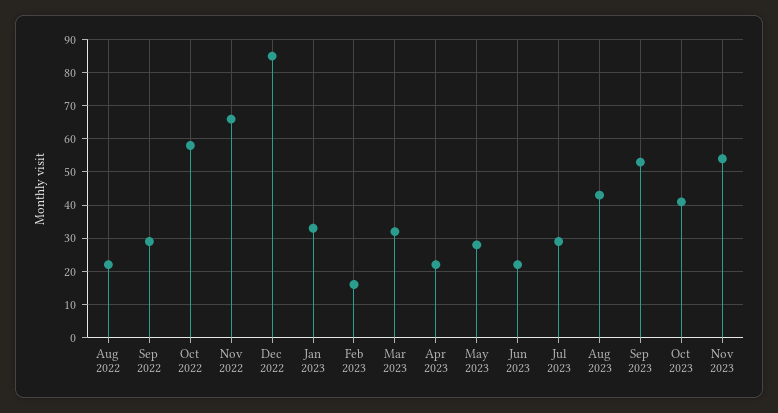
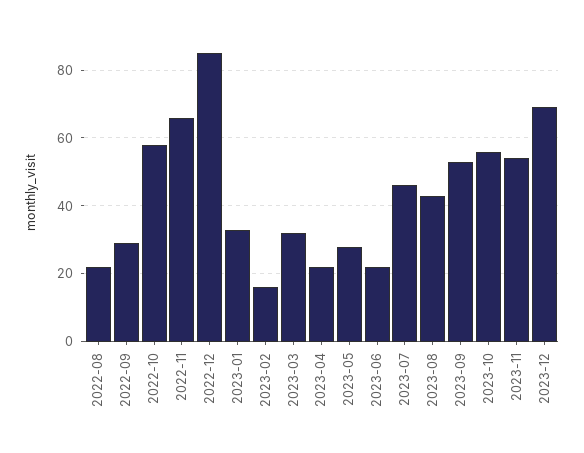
Jul 2023: 30 -> 45
Oct 2023: 40 -> 55
2023-12: none -> 70

